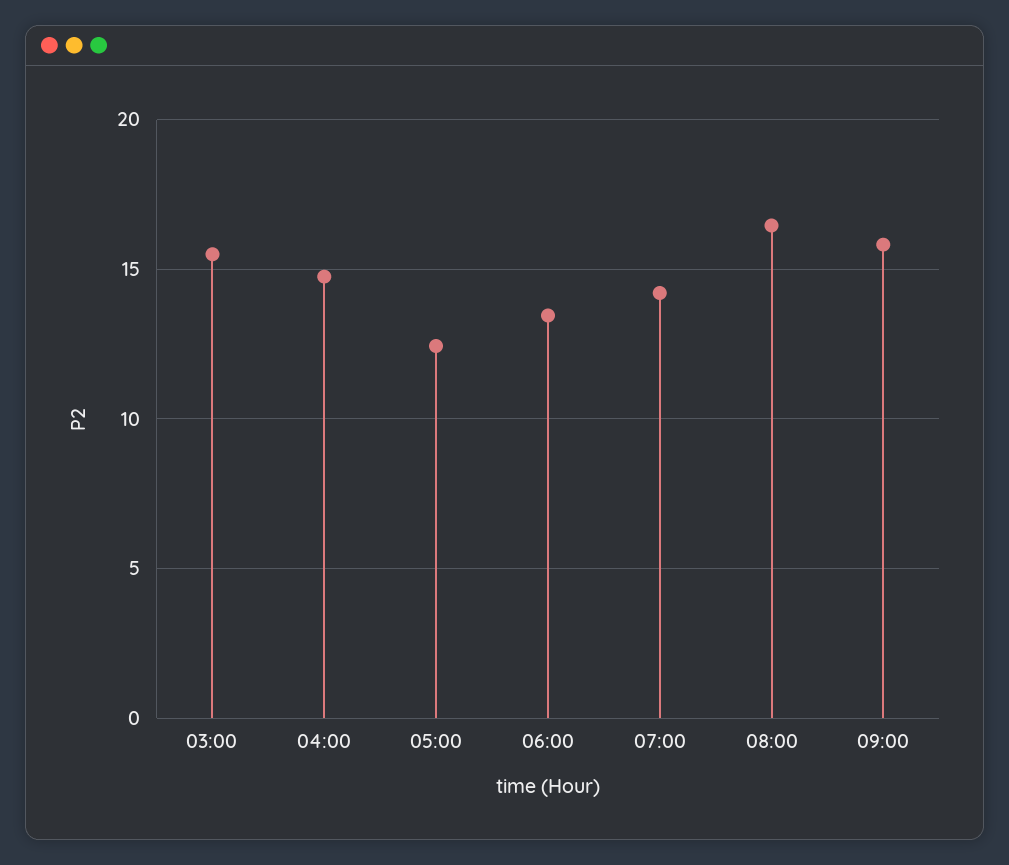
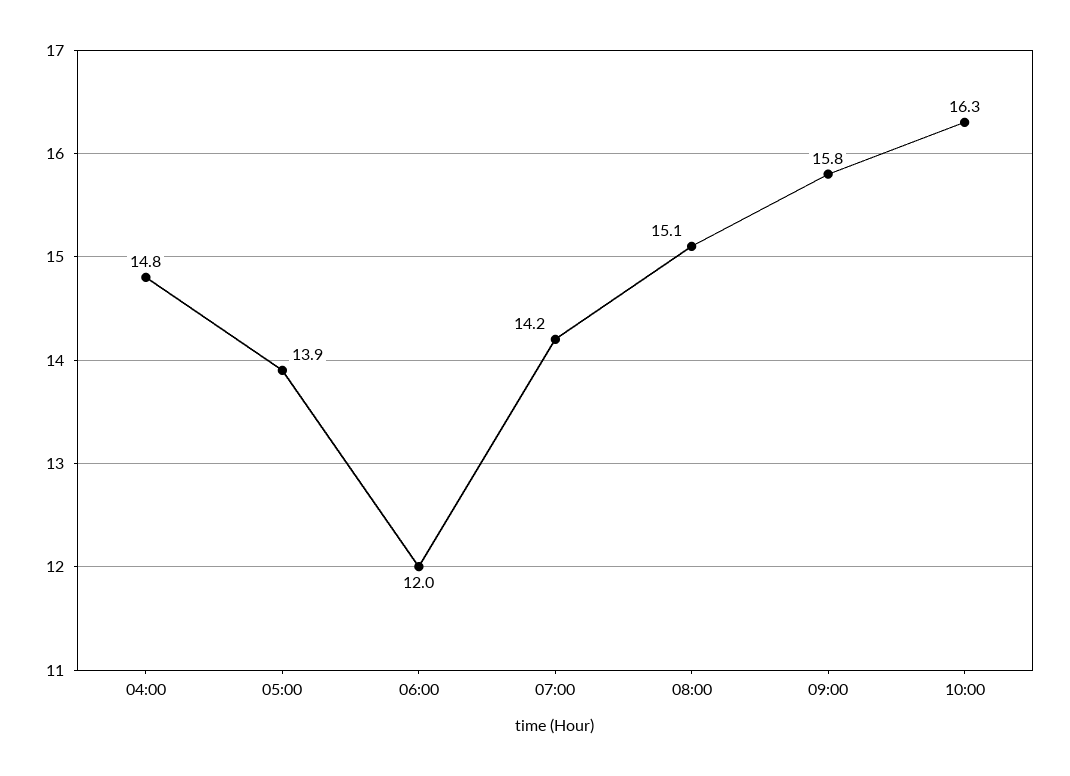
03:00: 15.5 -> none
05:00: 12.5 -> 13.9
06:00: 13.5 -> 12
08:00: 16.5 -> 15.1
10:00: none -> 16.3

